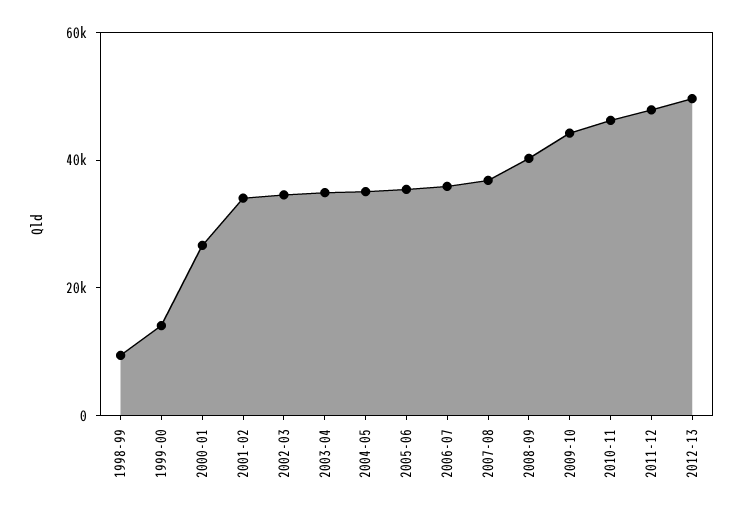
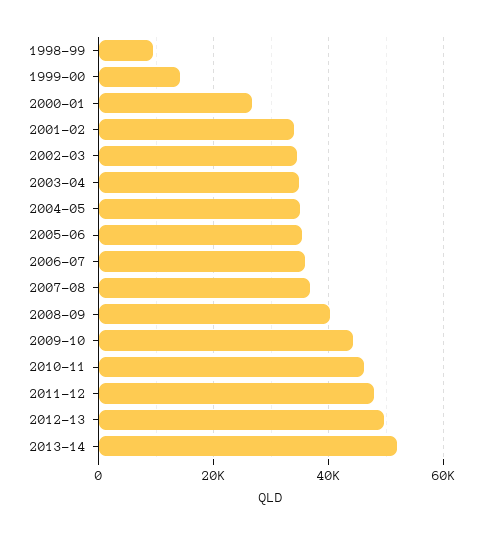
2013-14: none -> 52000

